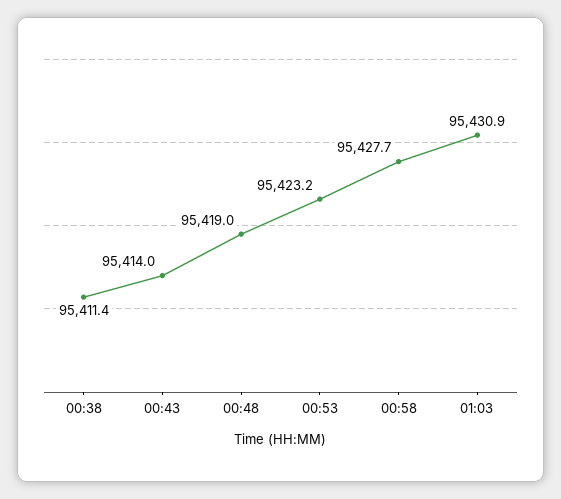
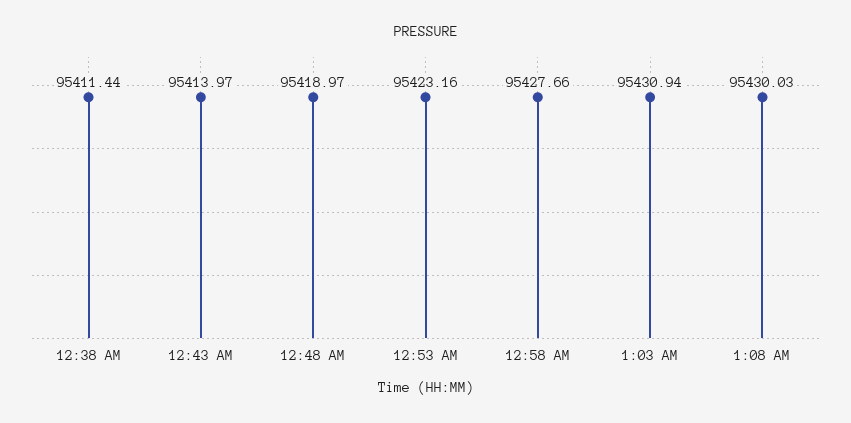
1:08 AM: none -> 95430.03

